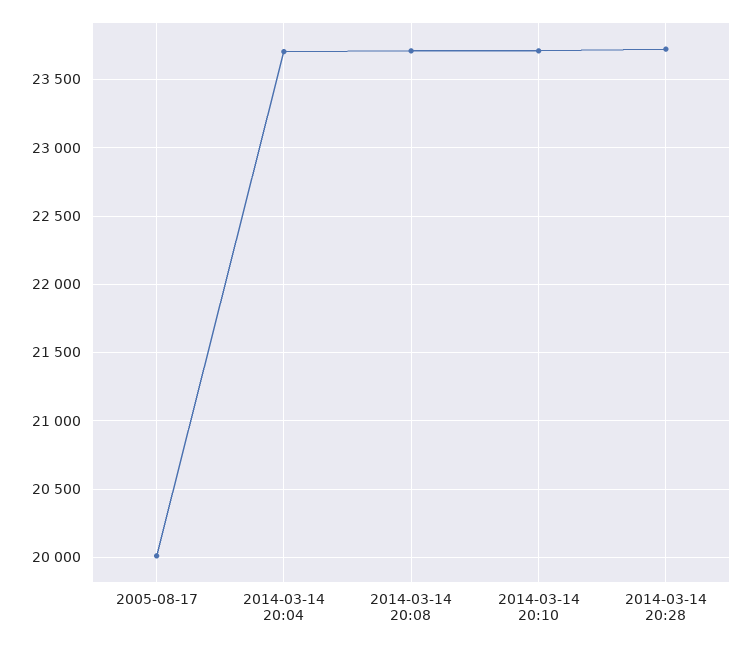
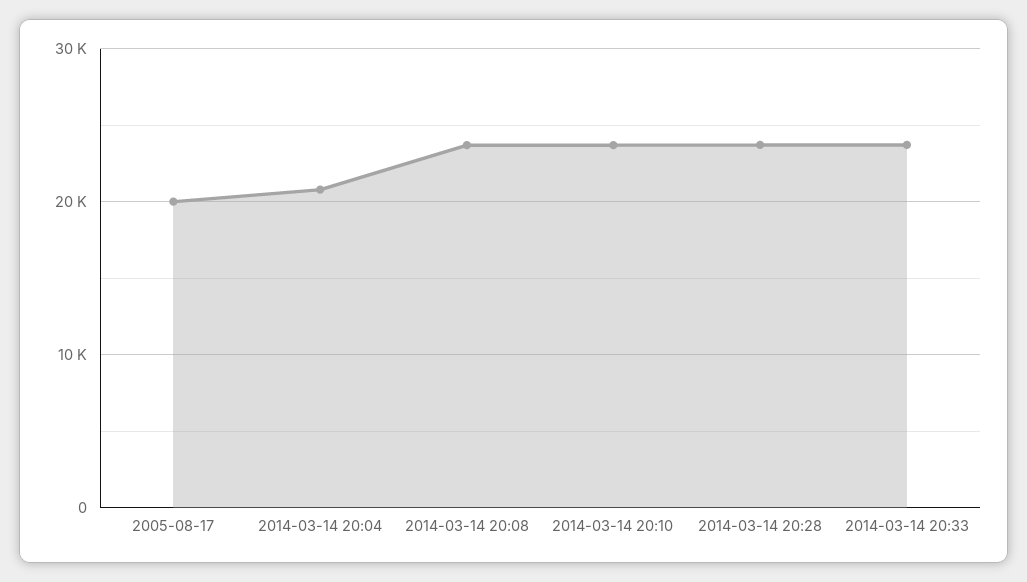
2014-03-14 20:04: 23700 -> 21000
2014-03-14 20:33: none -> 24000

